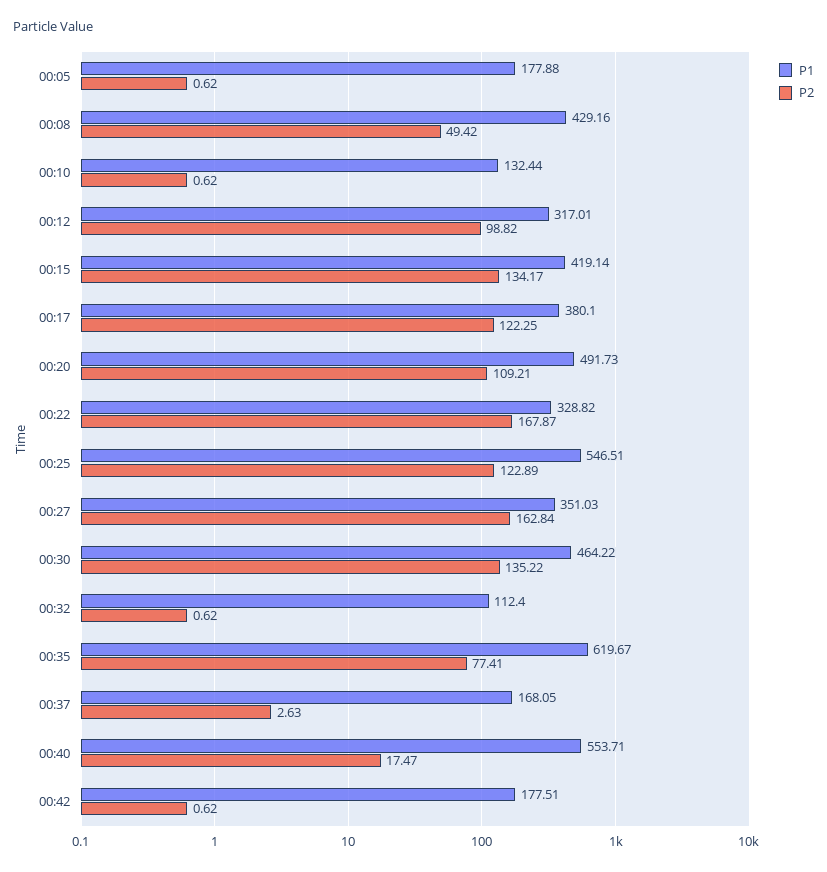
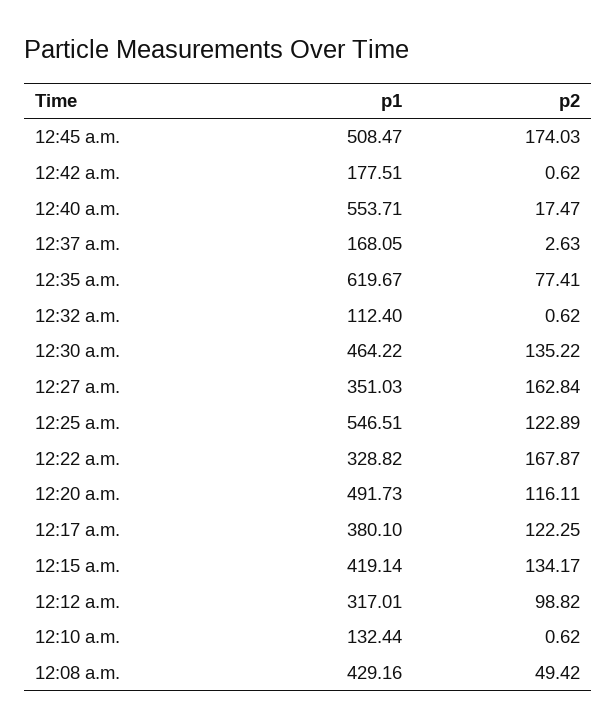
P1, 00:05: 177.88 -> none
P2, 00:05: 0.62 -> none
P2, 00:20: 109.21 -> 116.11
P1, 12:45 a.m.: none -> 508.47
P2, 12:45 a.m.: none -> 174.03

